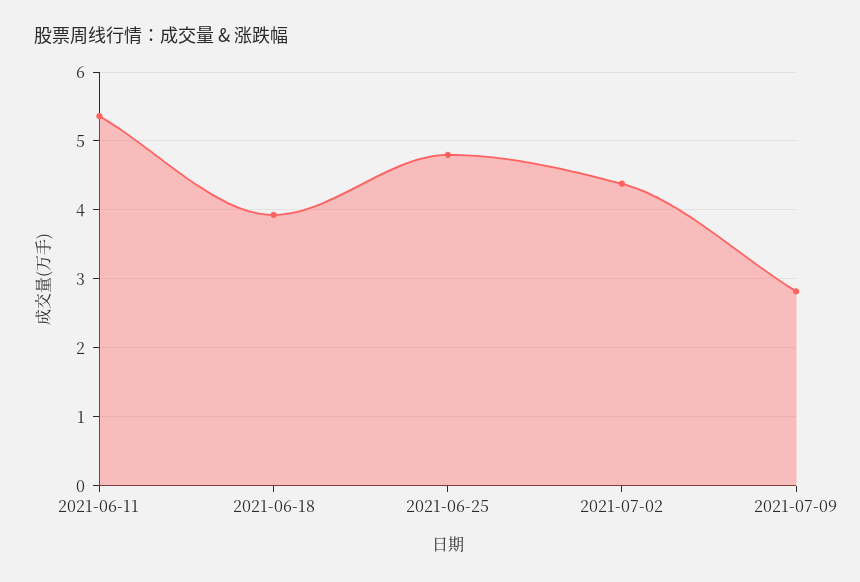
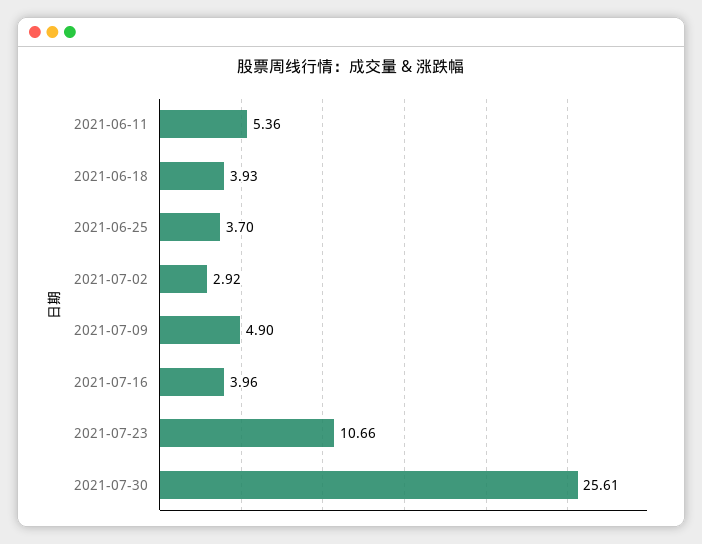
2021-06-25: 4.8 -> 3.7
2021-07-02: 4.4 -> 2.92
2021-07-09: 2.8 -> 4.9
2021-07-16: none -> 3.96
2021-07-23: none -> 10.66
2021-07-30: none -> 25.61

